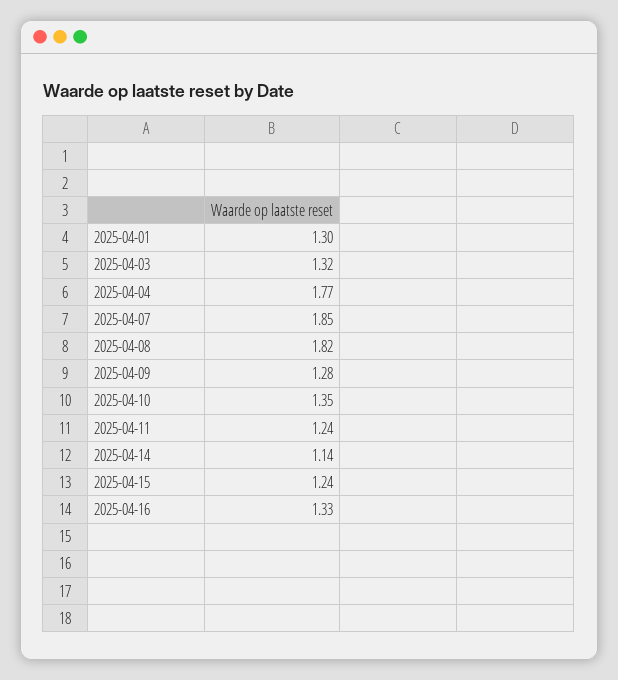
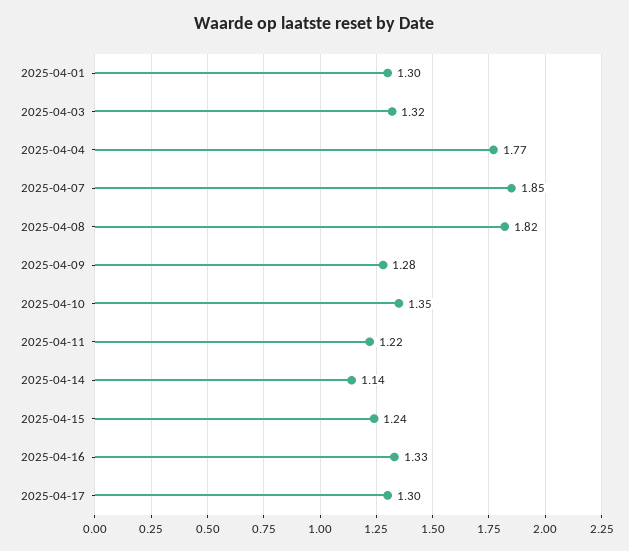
2025-04-11: 1.24 -> 1.22
2025-04-17: none -> 1.3

